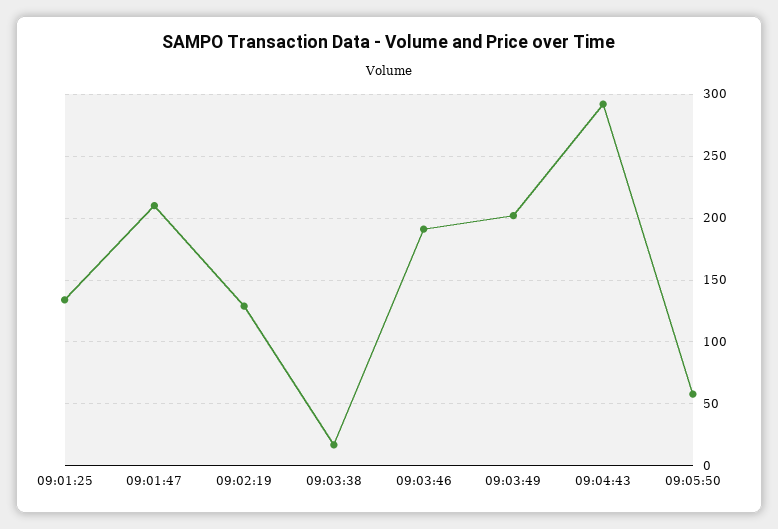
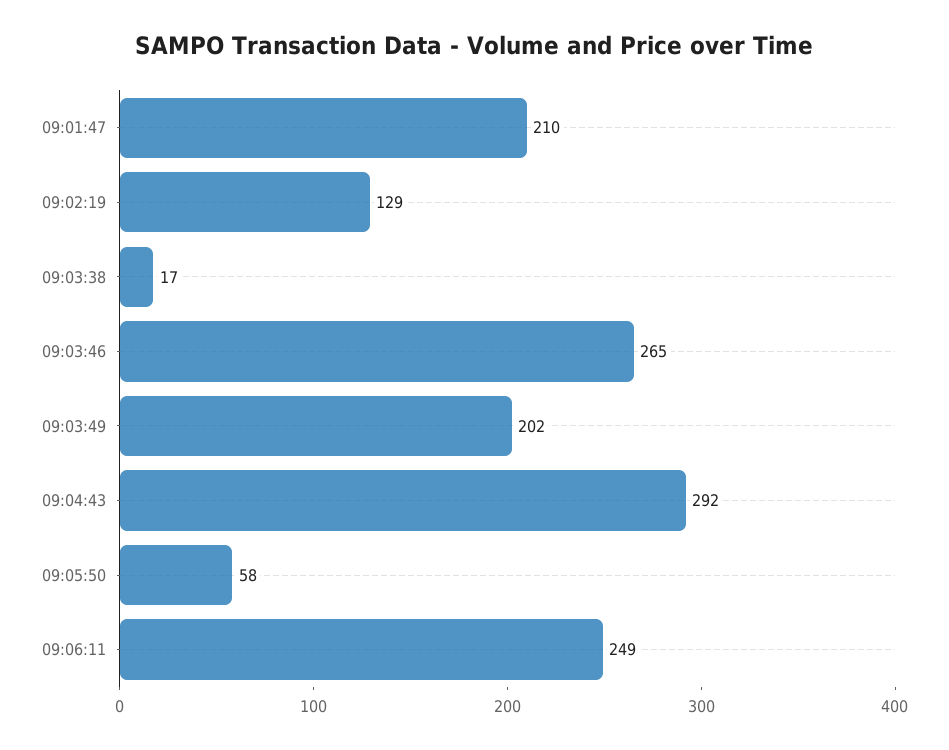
09:01:25: 135 -> none
09:03:46: 190 -> 265
09:06:11: none -> 249

